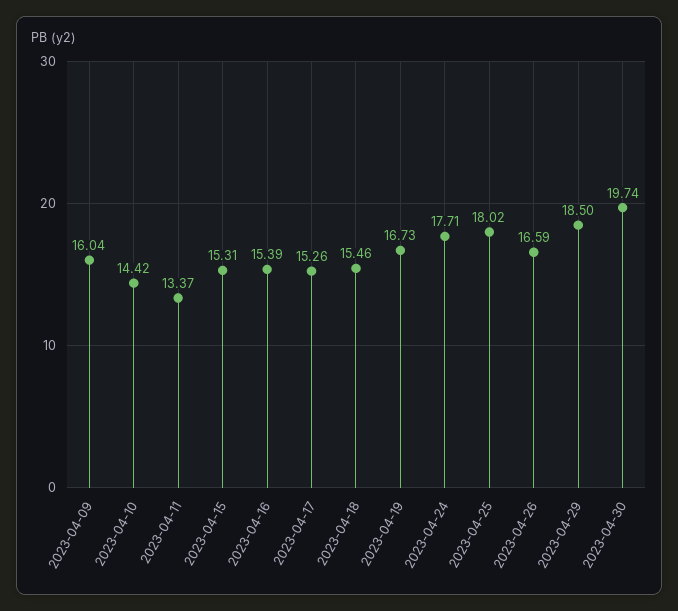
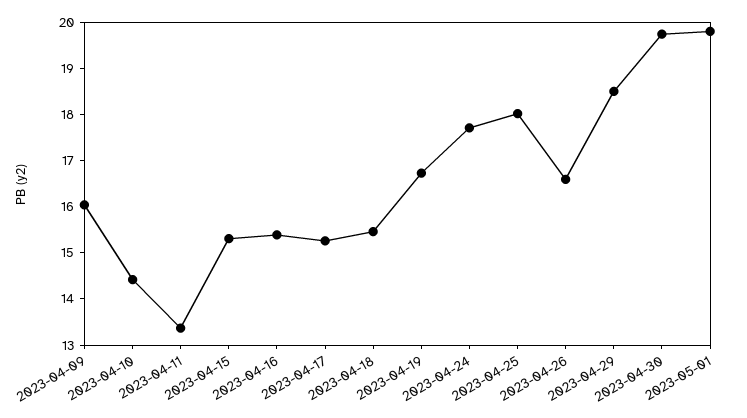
2023-05-01: none -> 19.8

